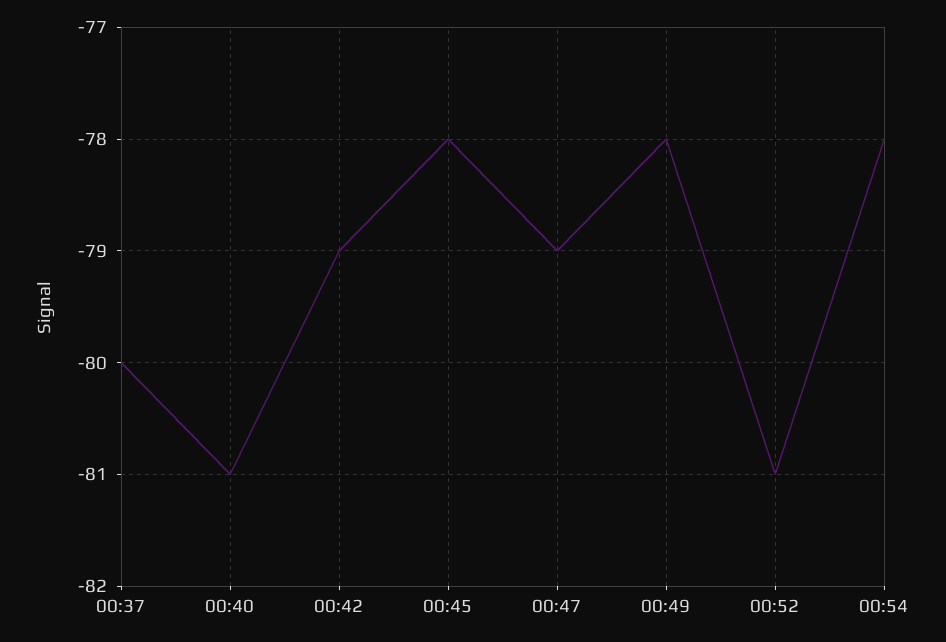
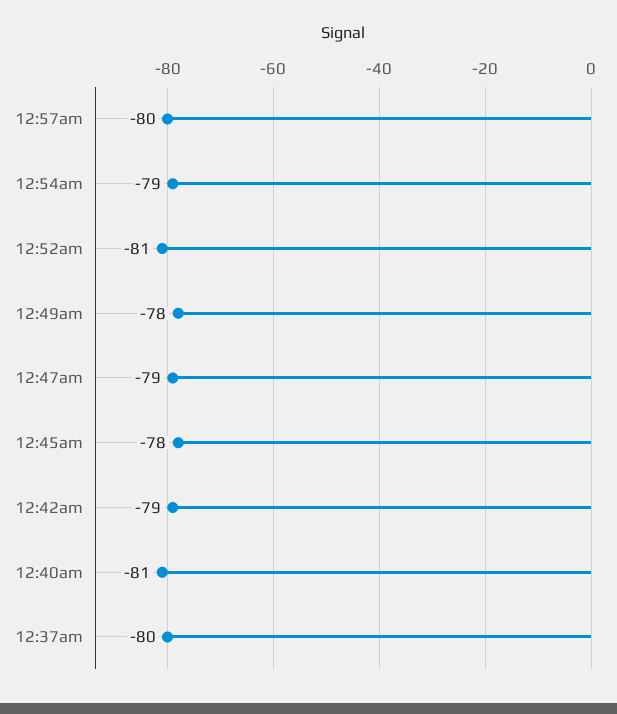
00:54: -78 -> -79
12:57am: none -> -80

